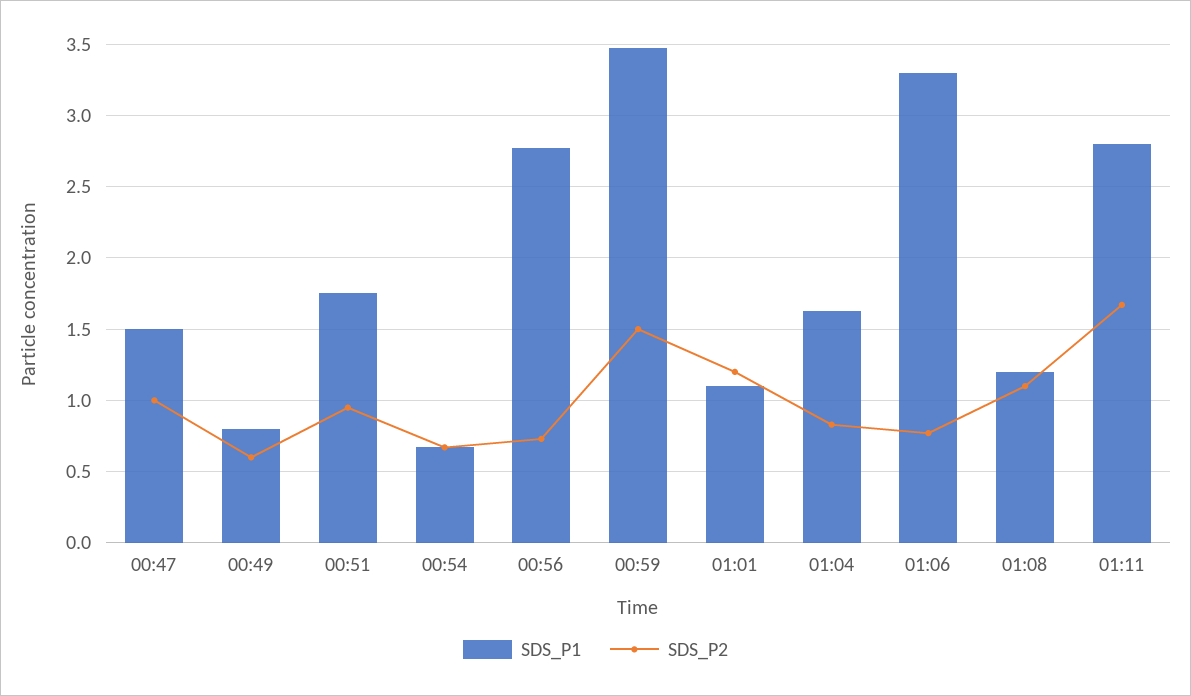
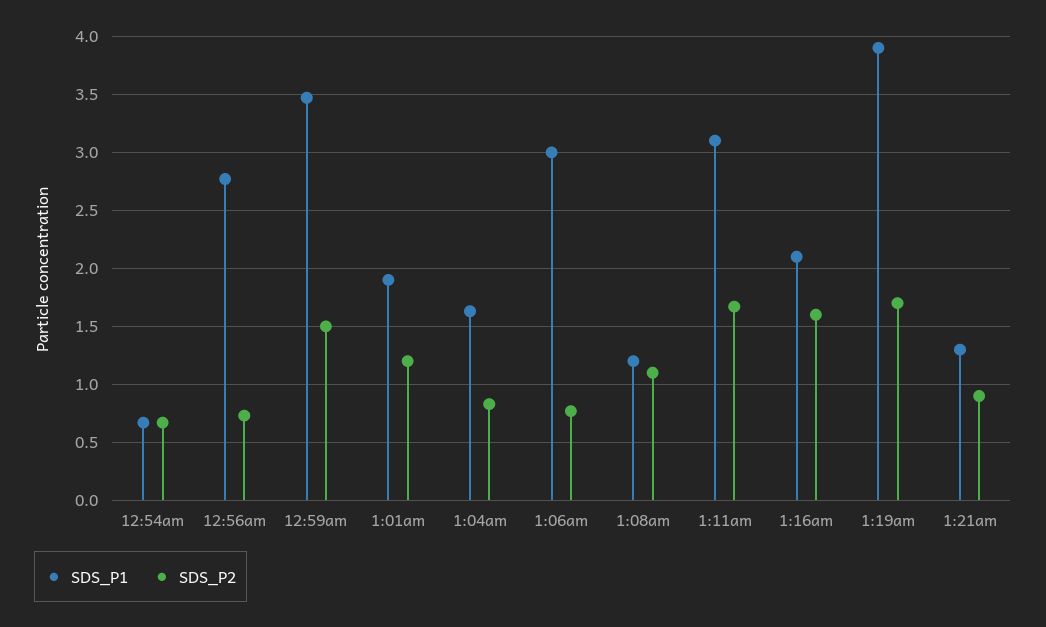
SDS_P1, 00:47: 1.5 -> none
SDS_P2, 00:47: 1 -> none
SDS_P1, 00:49: 0.8 -> none
SDS_P2, 00:49: 0.6 -> none
SDS_P1, 00:51: 1.75 -> none
SDS_P2, 00:51: 0.95 -> none
SDS_P1, 01:01: 1.1 -> 1.9
SDS_P1, 01:06: 3.3 -> 3
SDS_P1, 01:11: 2.8 -> 3.1
SDS_P1, 1:16am: none -> 2.1
SDS_P2, 1:16am: none -> 1.6
SDS_P1, 1:19am: none -> 3.9
SDS_P2, 1:19am: none -> 1.7
SDS_P1, 1:21am: none -> 1.3
SDS_P2, 1:21am: none -> 0.9

